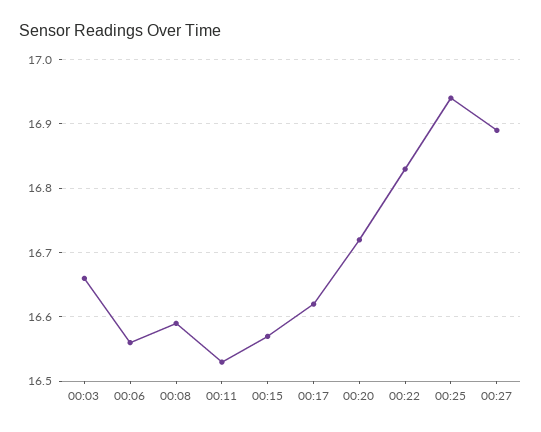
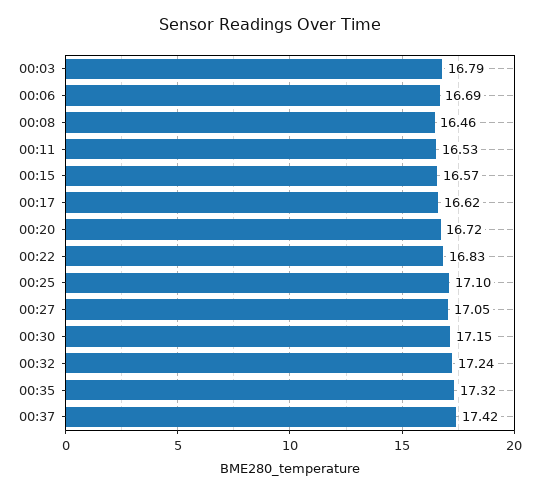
00:03: 16.66 -> 16.79
00:06: 16.56 -> 16.69
00:08: 16.59 -> 16.46
00:25: 16.94 -> 17.1
00:27: 16.89 -> 17.05
00:30: none -> 17.15
00:32: none -> 17.24
00:35: none -> 17.32
00:37: none -> 17.42

